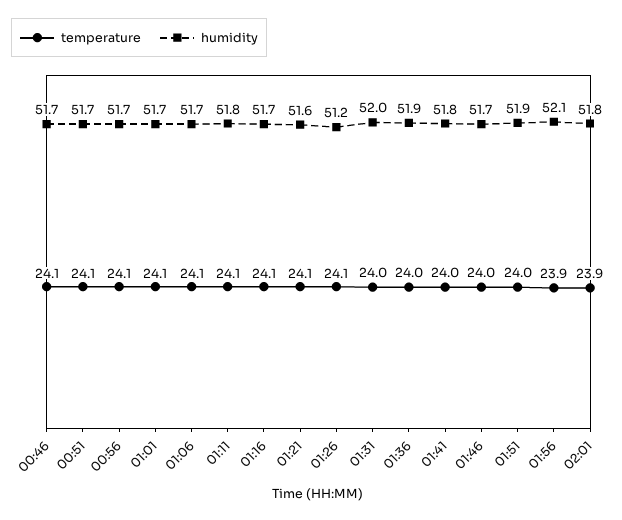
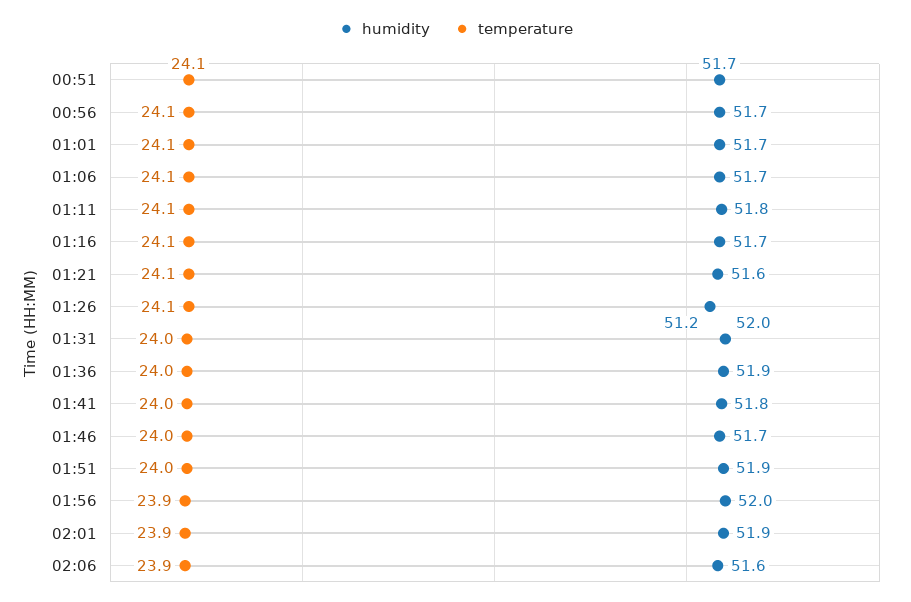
temperature, 00:46: 24.1 -> none
humidity, 00:46: 51.7 -> none
humidity, 01:56: 52.1 -> 52
humidity, 02:01: 51.8 -> 51.9
humidity, 02:06: none -> 51.6
temperature, 02:06: none -> 23.9

